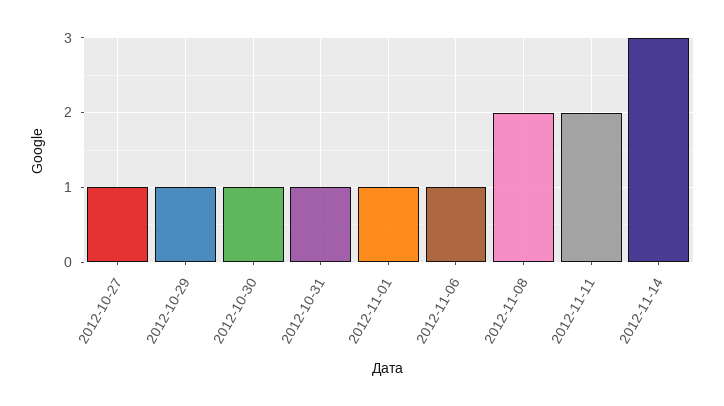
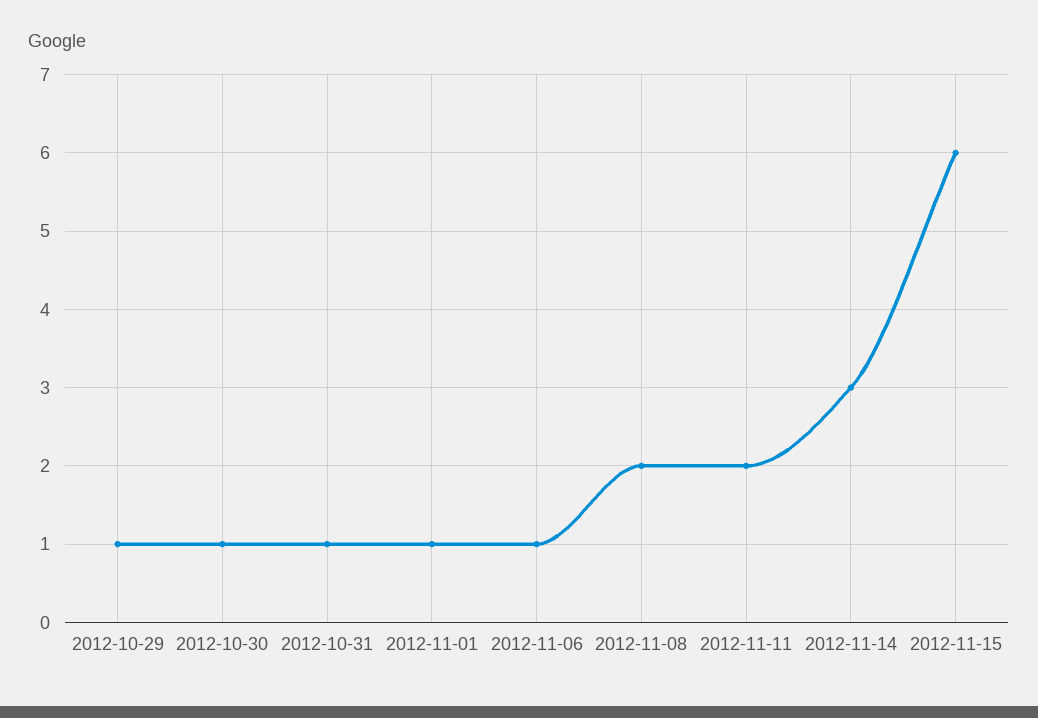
2012-10-27: 1 -> none
2012-11-15: none -> 6

